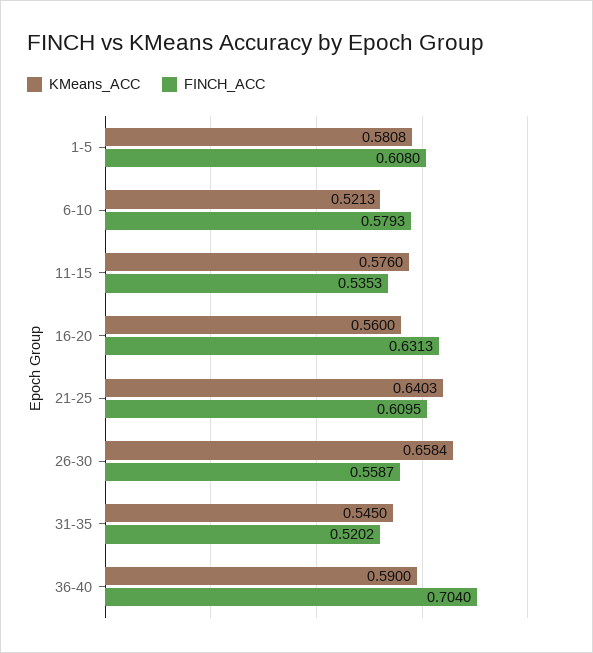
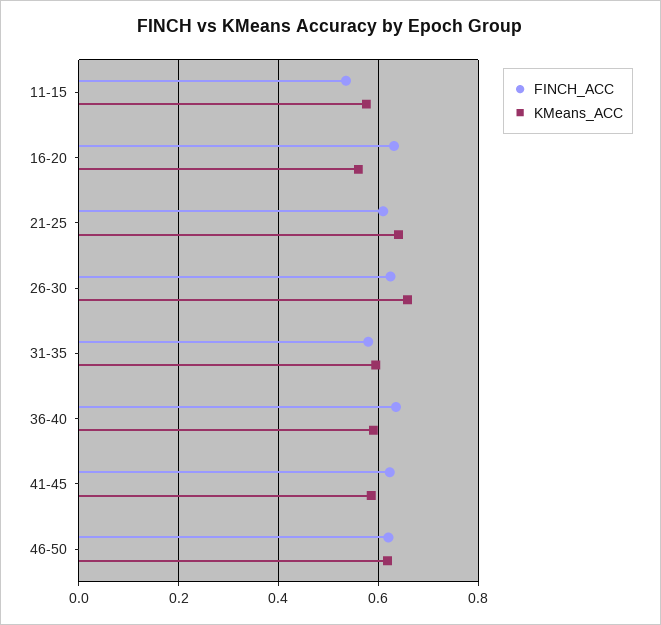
KMeans_ACC, 1-5: 0.5808 -> none
FINCH_ACC, 1-5: 0.608 -> none
KMeans_ACC, 6-10: 0.5213 -> none
FINCH_ACC, 6-10: 0.5793 -> none
FINCH_ACC, 26-30: 0.5587 -> 0.62
KMeans_ACC, 31-35: 0.545 -> 0.6
FINCH_ACC, 31-35: 0.5202 -> 0.58
FINCH_ACC, 36-40: 0.704 -> 0.64
FINCH_ACC, 41-45: none -> 0.62
KMeans_ACC, 41-45: none -> 0.58
FINCH_ACC, 46-50: none -> 0.62
KMeans_ACC, 46-50: none -> 0.62

